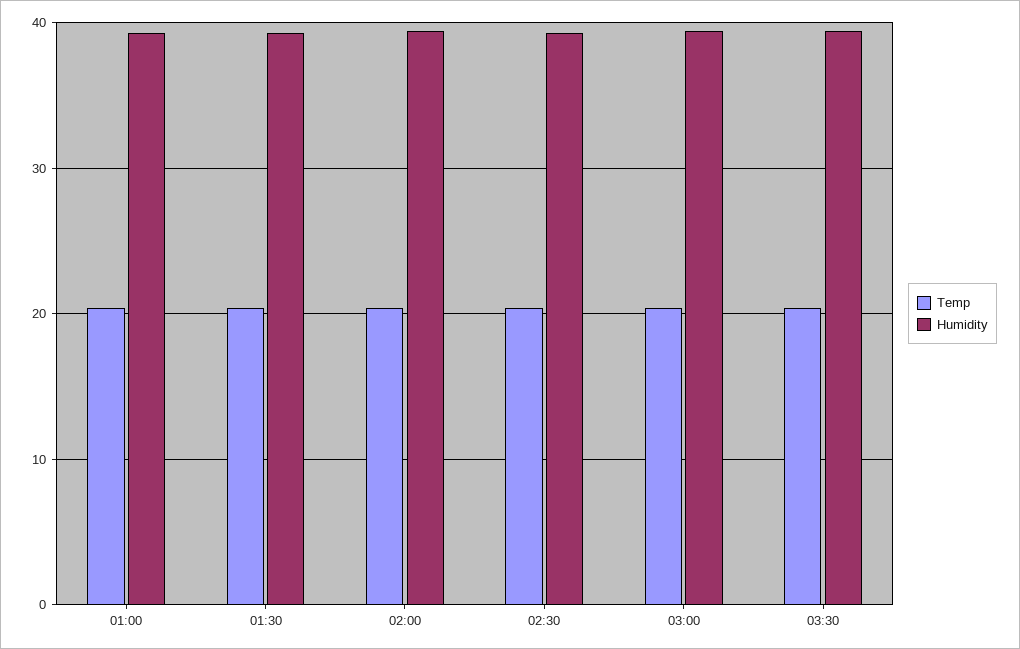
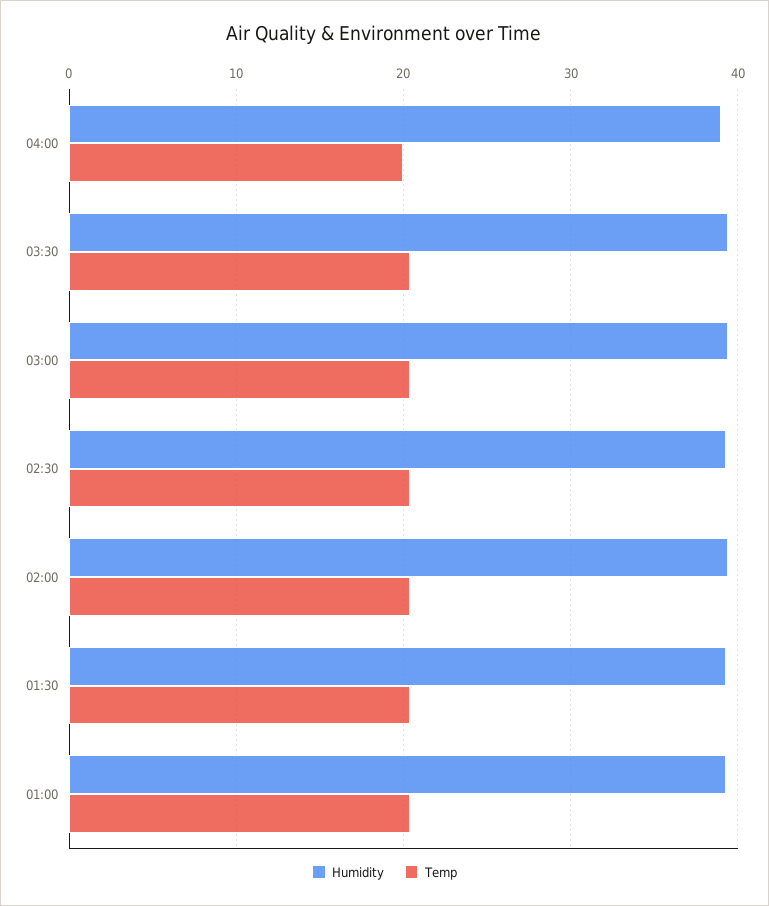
Humidity, 04:00: none -> 39
Temp, 04:00: none -> 20

